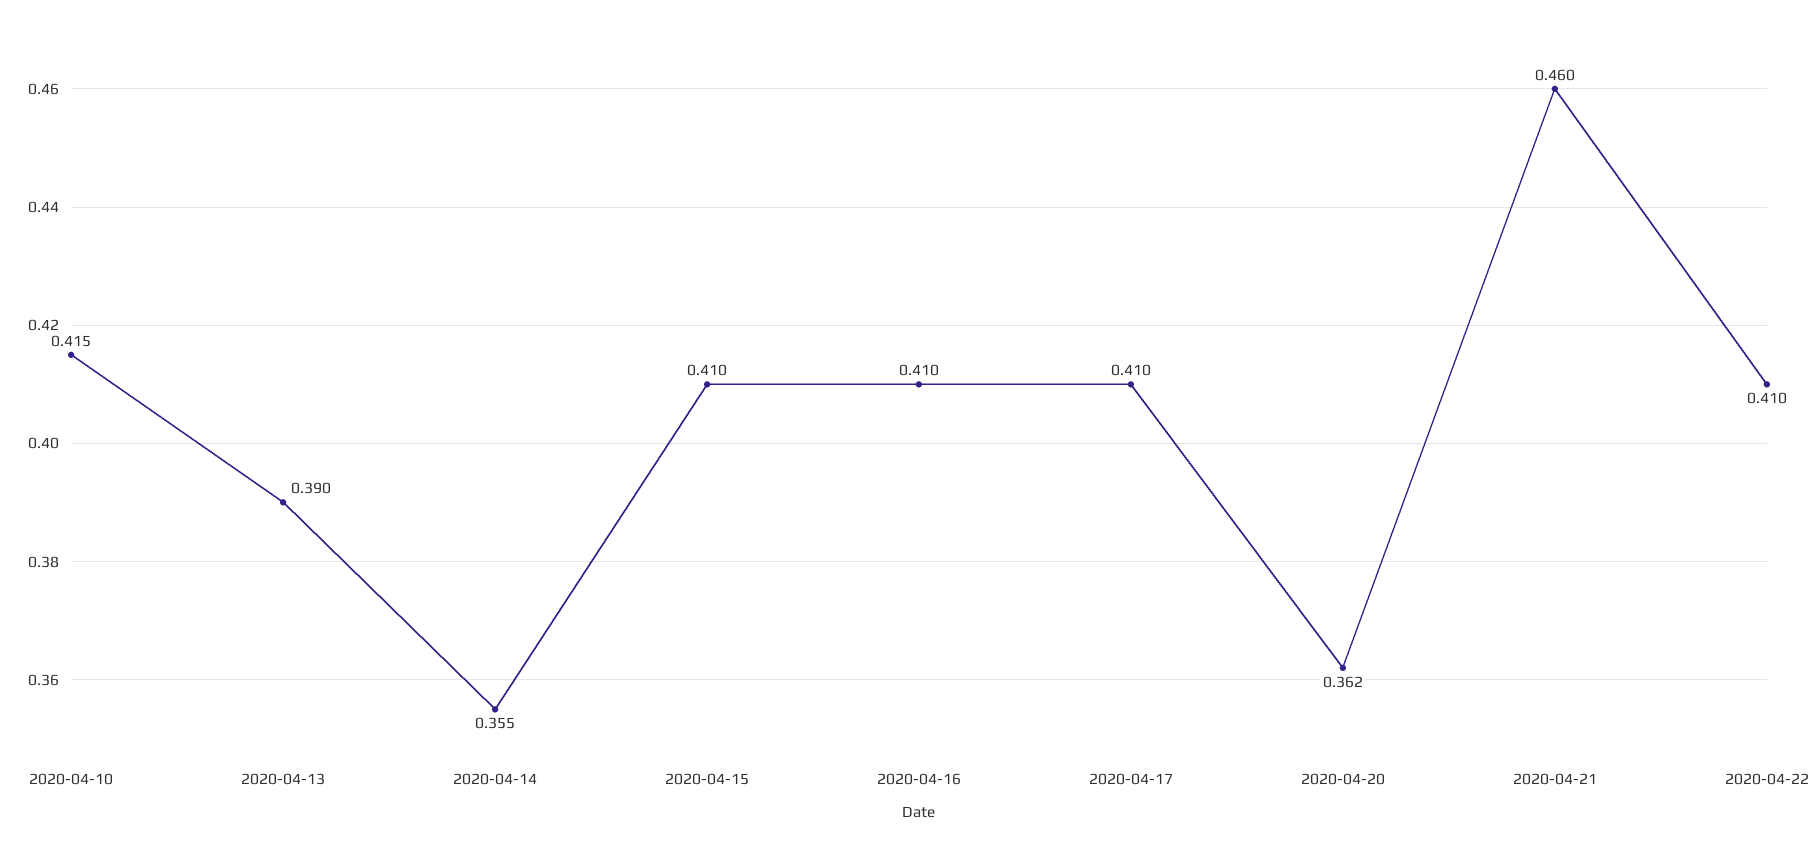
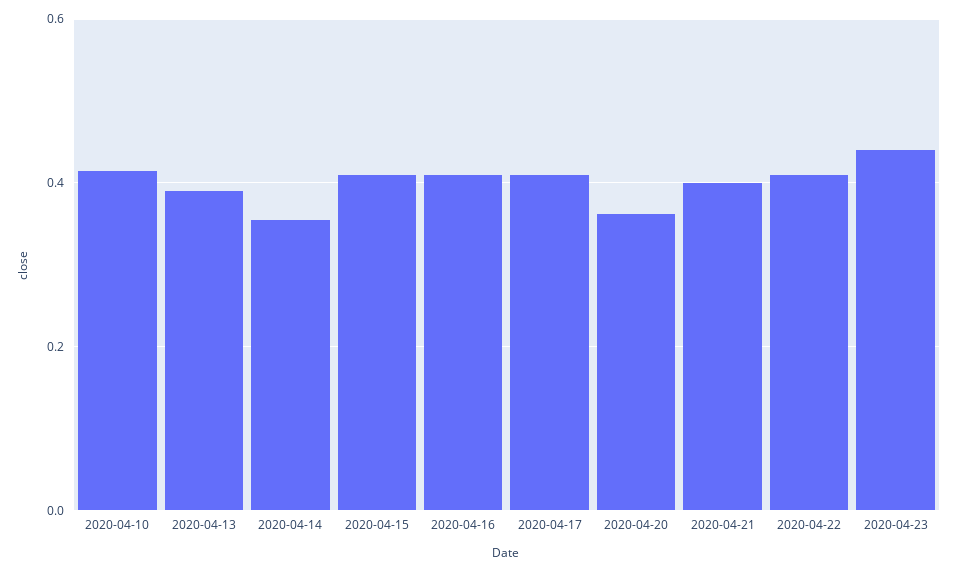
2020-04-21: 0.46 -> 0.4
2020-04-23: none -> 0.44

